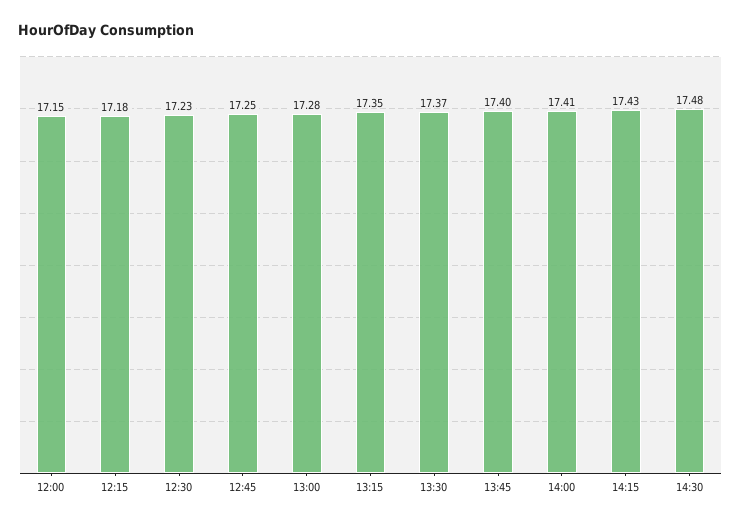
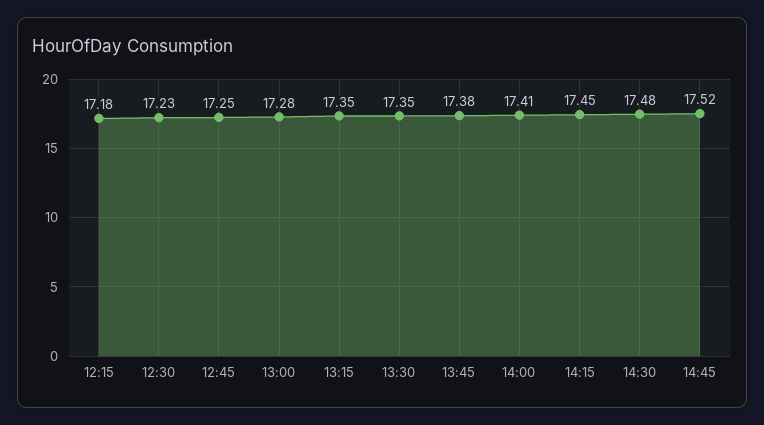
12:00: 17.15 -> none
13:30: 17.37 -> 17.35
13:45: 17.4 -> 17.38
14:15: 17.43 -> 17.45
14:45: none -> 17.52

